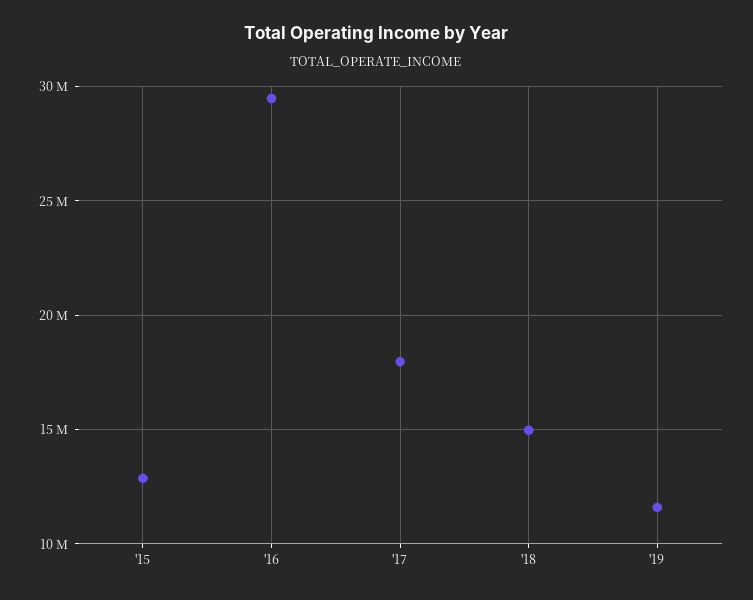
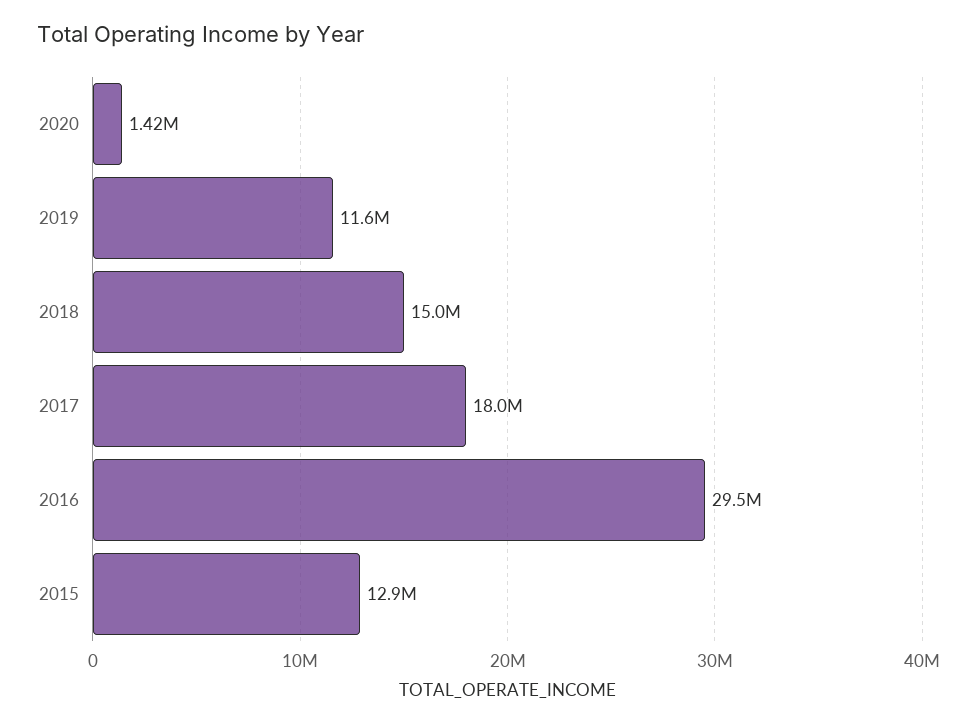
2020: none -> 1420000

